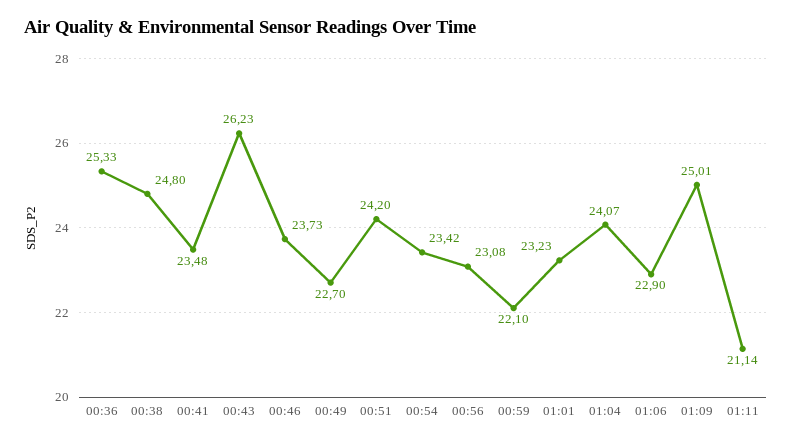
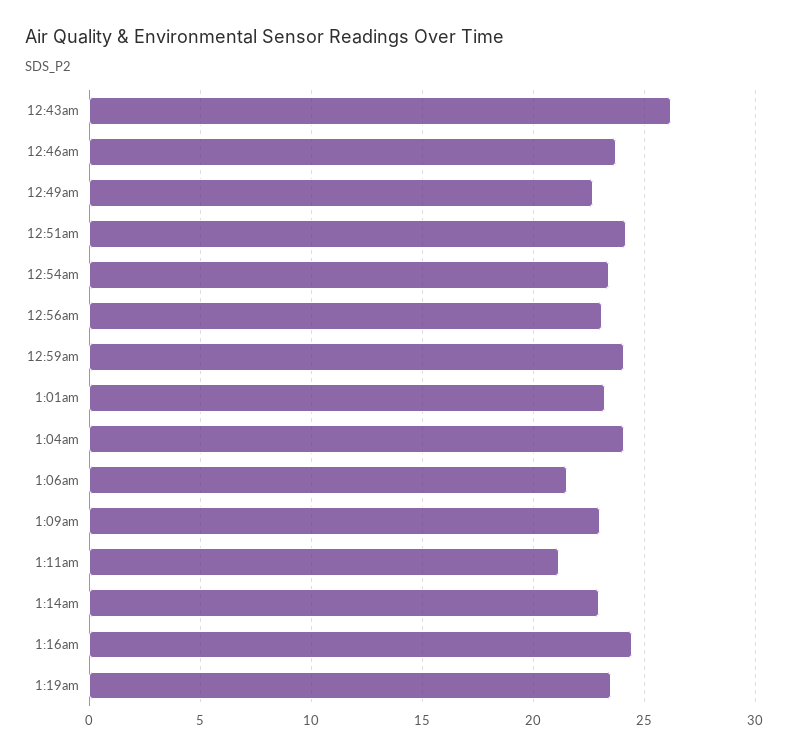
00:36: 25.33 -> none
00:38: 24.8 -> none
00:41: 23.48 -> none
00:59: 22.1 -> 24
01:06: 22.9 -> 21.5
01:09: 25.01 -> 23
1:14am: none -> 23
1:16am: none -> 24.5
1:19am: none -> 23.5

